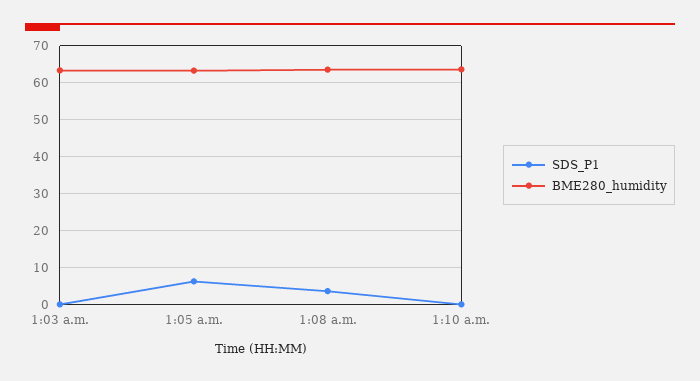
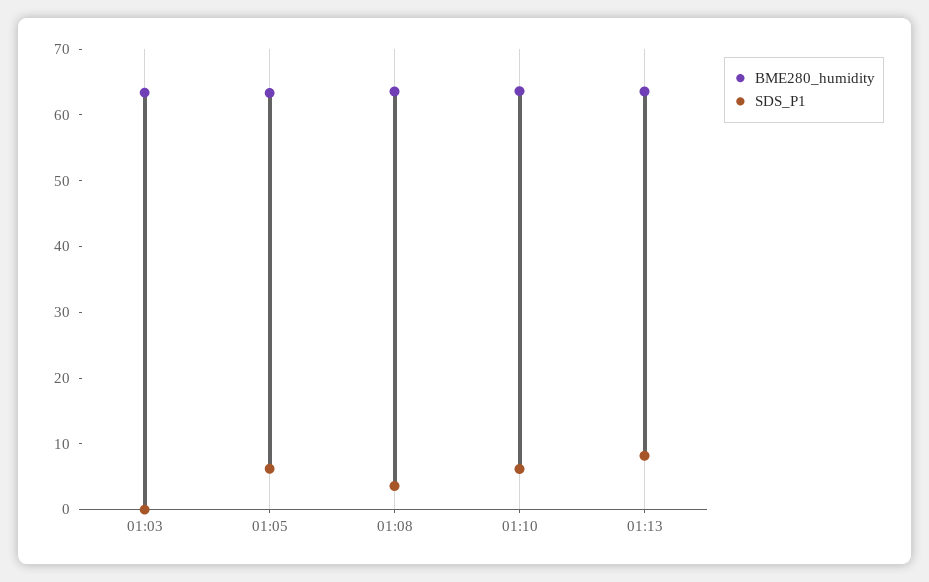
SDS_P1, 1:10 a.m.: 0 -> 6
BME280_humidity, 01:13: none -> 64
SDS_P1, 01:13: none -> 8

